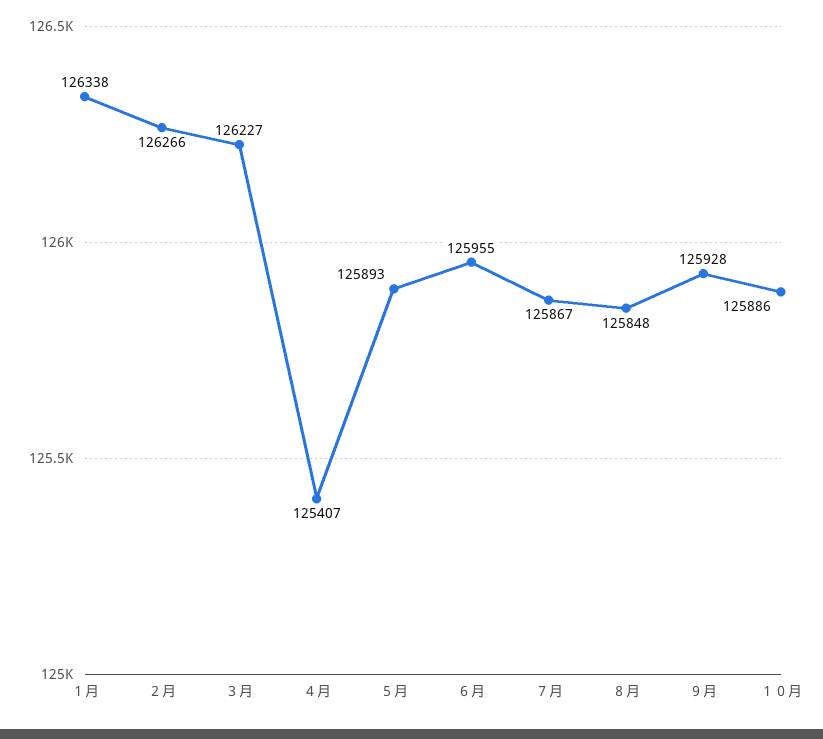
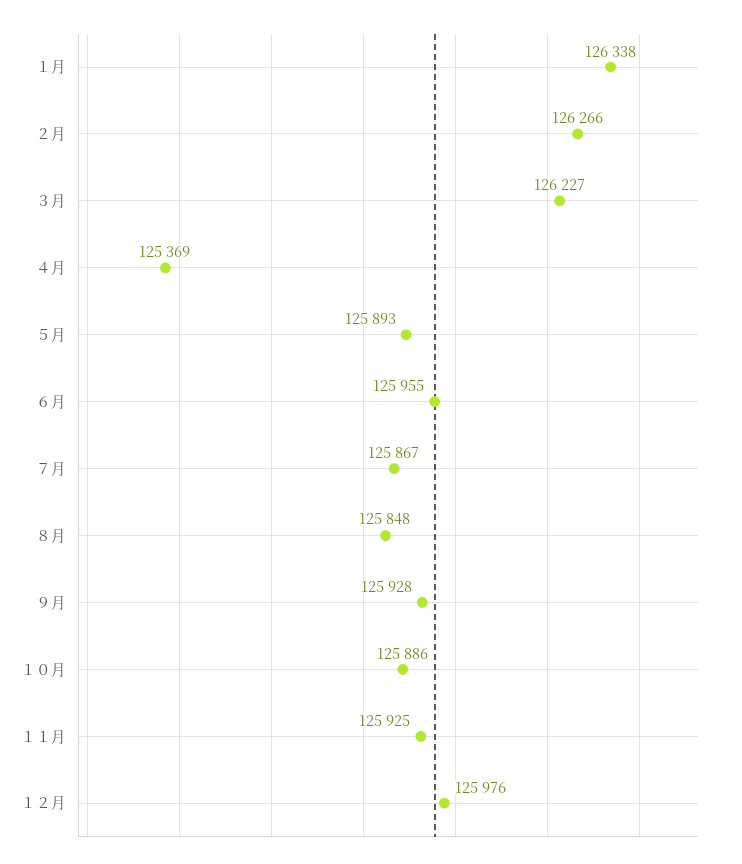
４月: 125407 -> 125369
１１月: none -> 125925
１２月: none -> 125976

